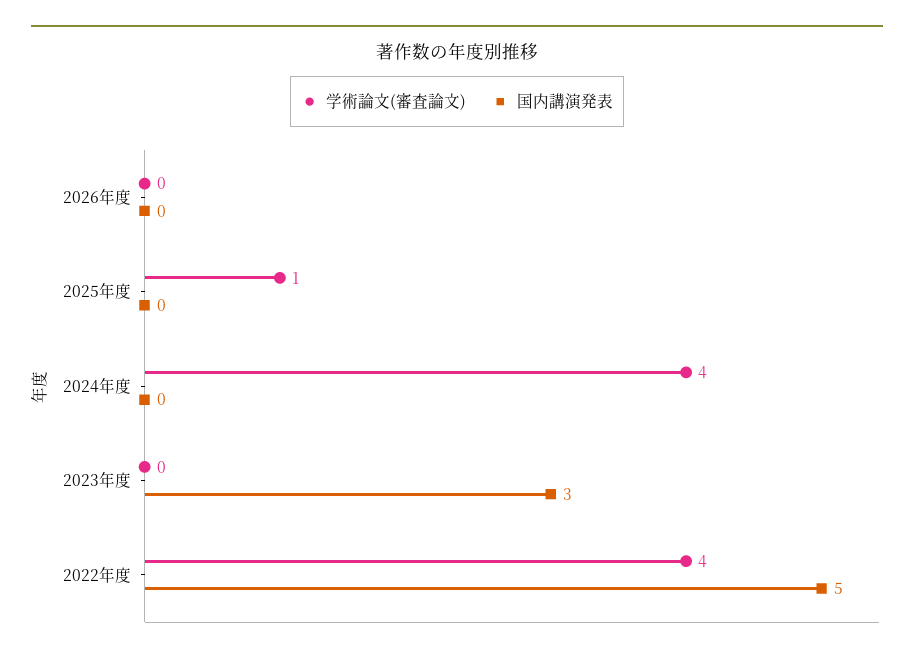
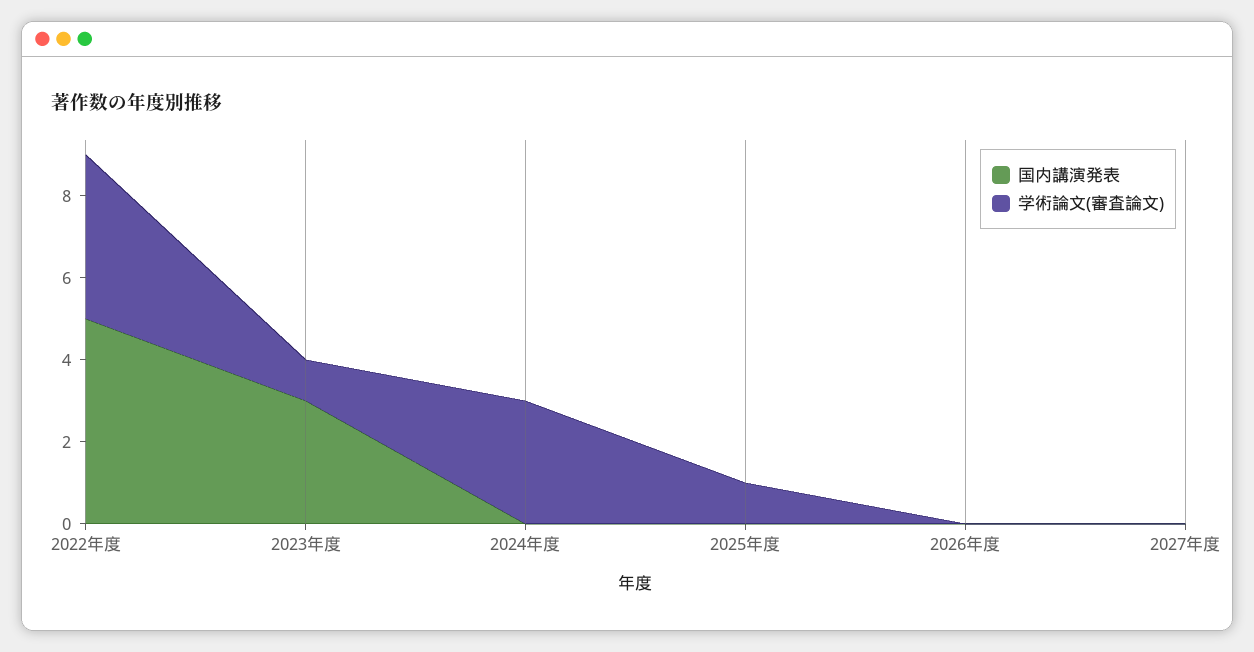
学術論文(審査論文), 2024年度: 4 -> 3
学術論文(審査論文), 2023年度: 0 -> 1
国内講演発表, 2027年度: none -> 0
学術論文(審査論文), 2027年度: none -> 0

